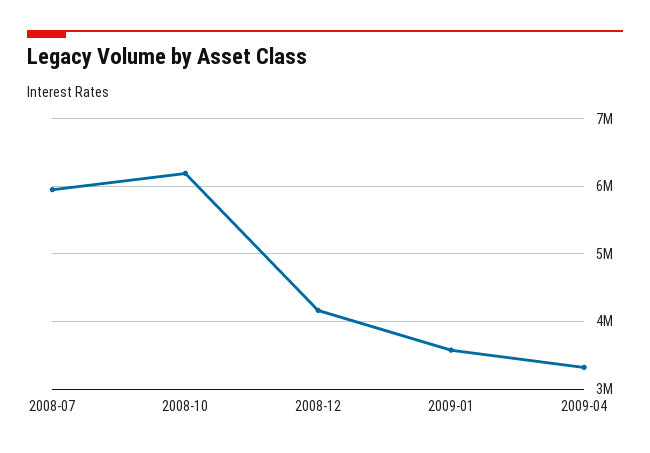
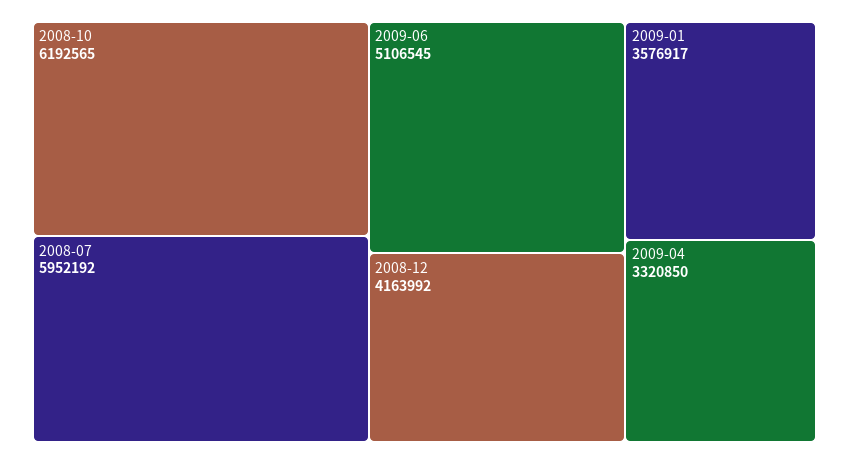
2009-06: none -> 5106545

